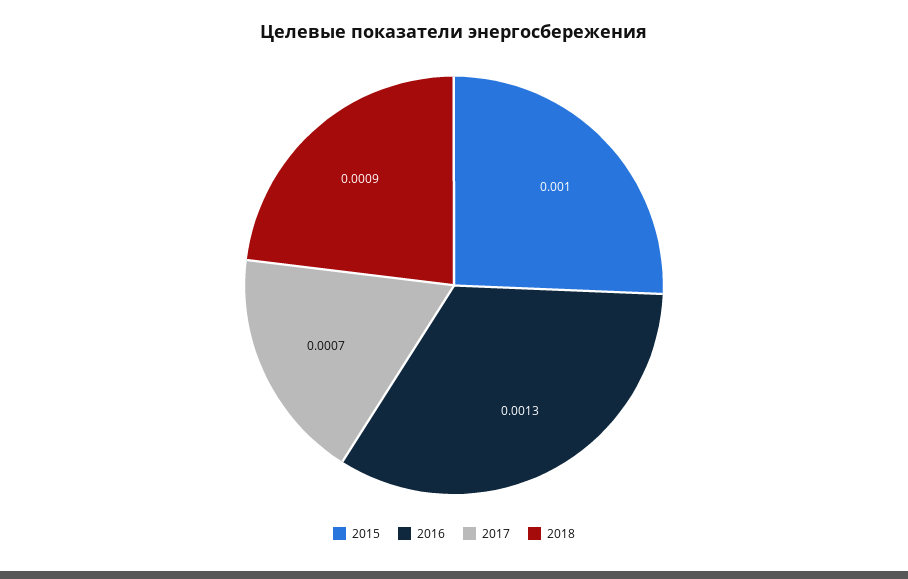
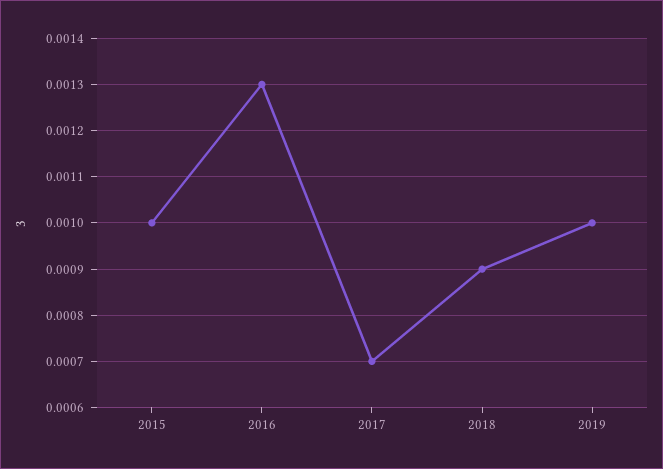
2019: none -> 0.001

